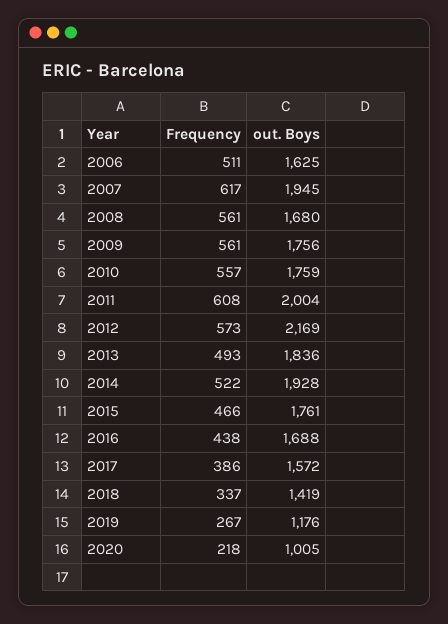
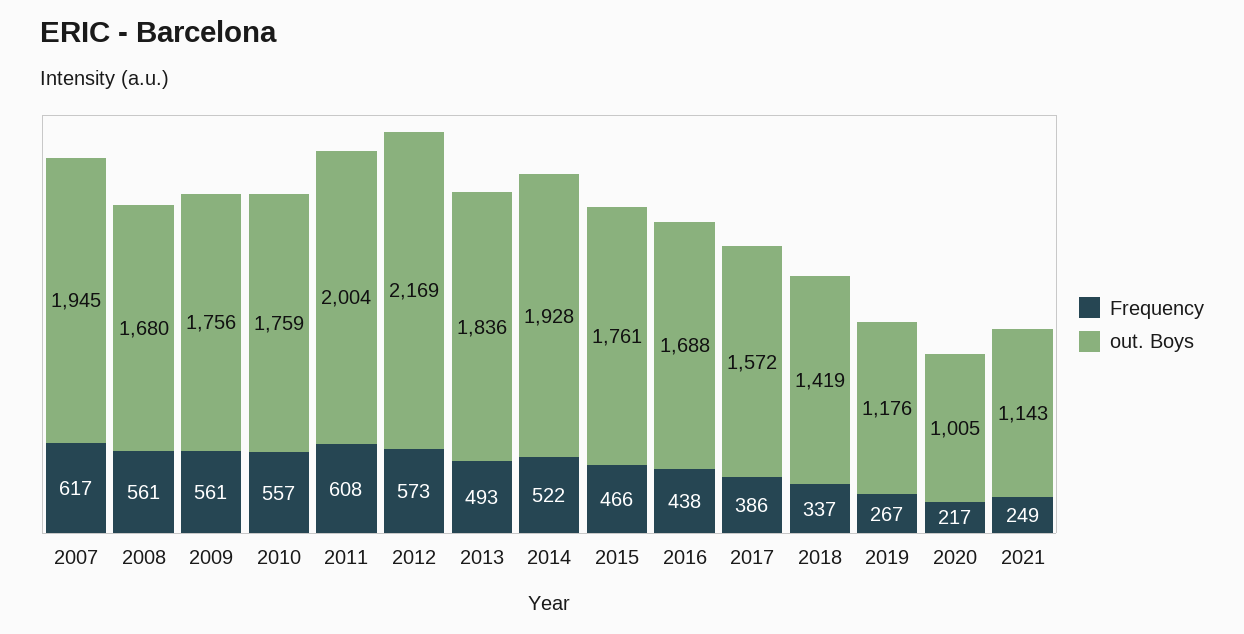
Frequency, 2006: 511 -> none
out. Boys, 2006: 1625 -> none
Frequency, 2020: 218 -> 217
Frequency, 2021: none -> 249
out. Boys, 2021: none -> 1143

